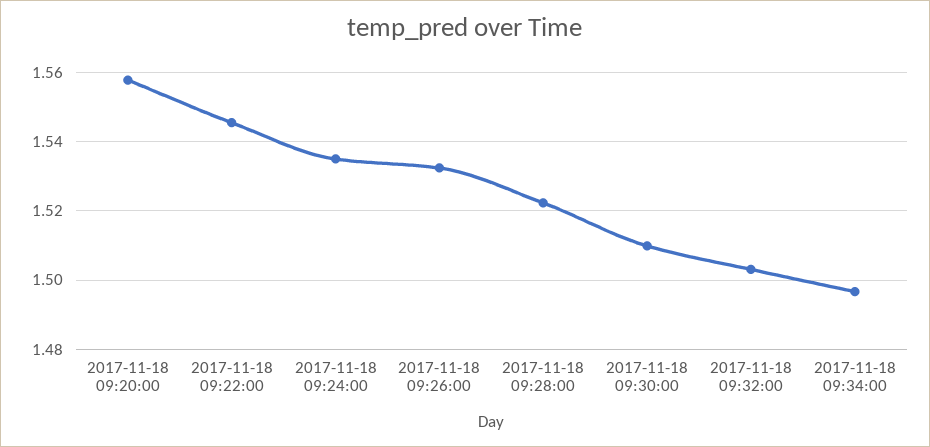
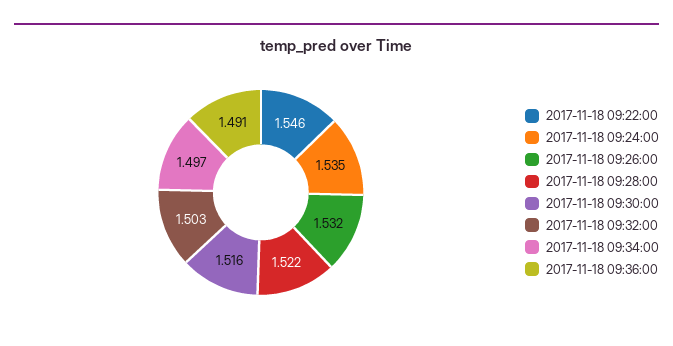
2017-11-18 09:20:00: 1.558 -> none
2017-11-18 09:30:00: 1.51 -> 1.516
2017-11-18 09:36:00: none -> 1.491

